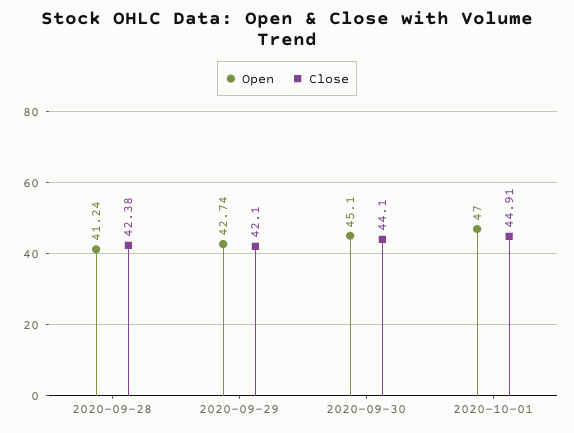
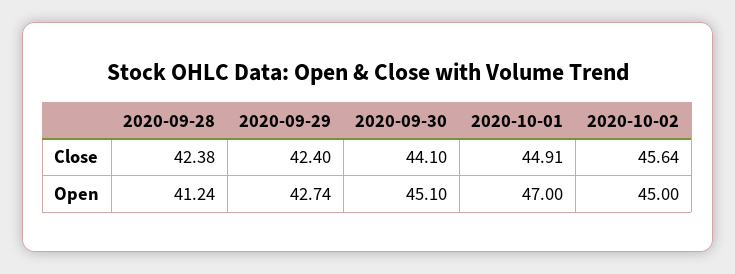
Close, 2020-09-29: 42.1 -> 42.4
Close, 2020-10-02: none -> 45.64
Open, 2020-10-02: none -> 45

